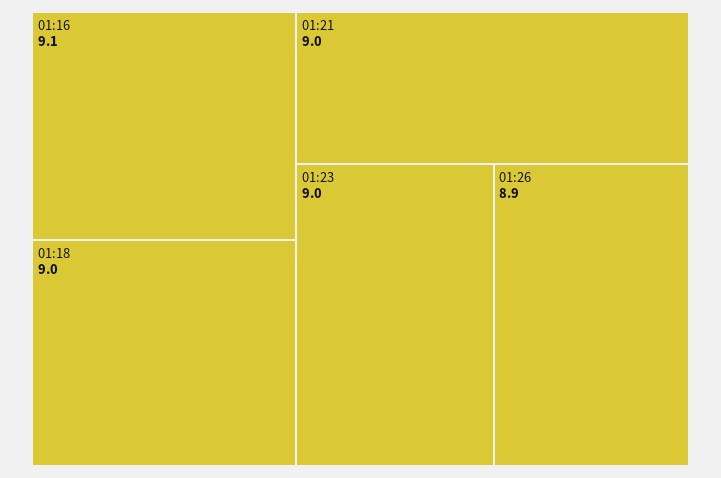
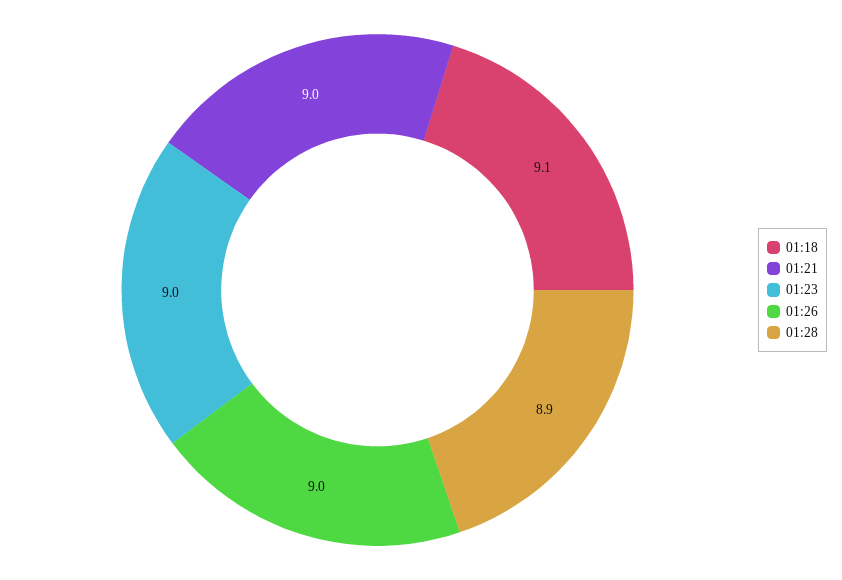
01:16: 9.1 -> none
01:18: 9 -> 9.1
01:26: 8.9 -> 9
01:28: none -> 8.9

